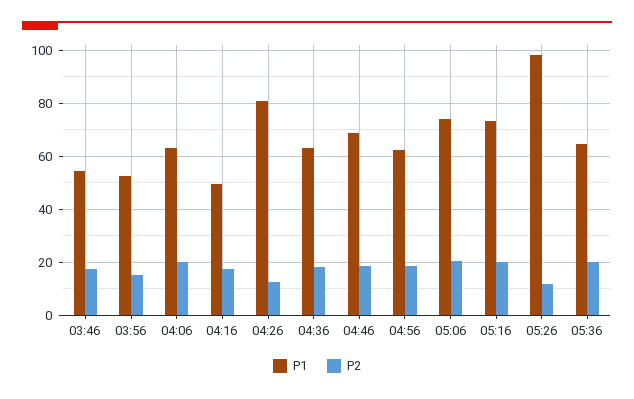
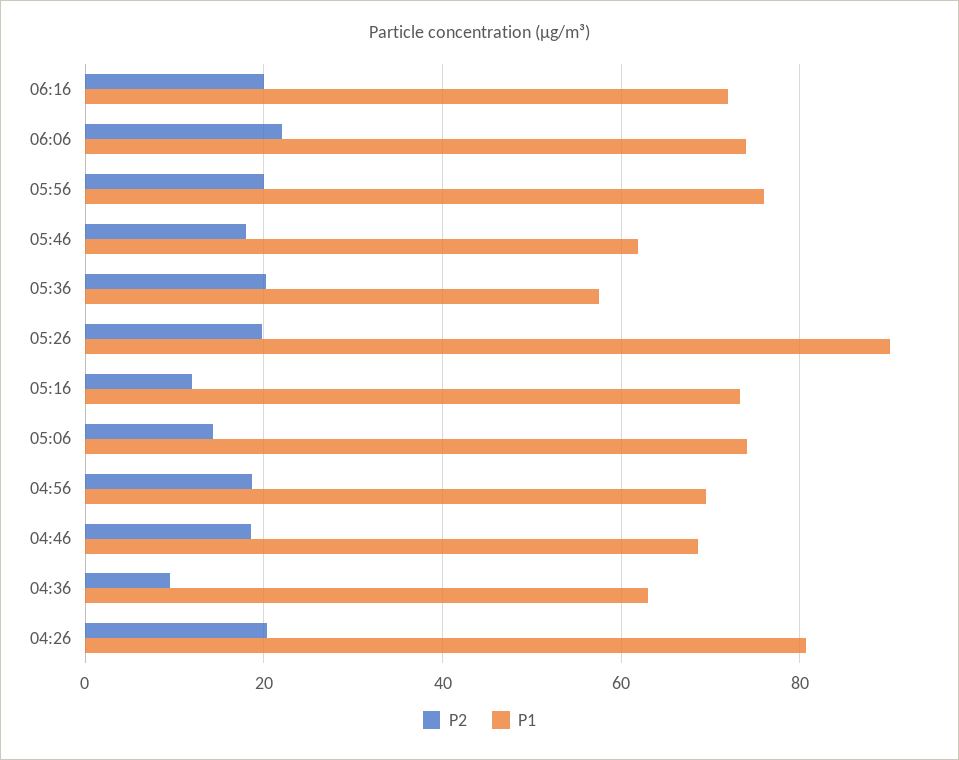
P1, 03:46: 55 -> none
P2, 03:46: 17.5 -> none
P1, 03:56: 52.5 -> none
P2, 03:56: 15 -> none
P1, 04:06: 62.5 -> none
P2, 04:06: 20 -> none
P1, 04:16: 50 -> none
P2, 04:16: 17.5 -> none
P2, 04:26: 12.5 -> 20
P2, 04:36: 17.5 -> 10
P1, 04:56: 62.5 -> 70
P2, 05:06: 20 -> 14
P2, 05:16: 20 -> 12
P1, 05:26: 97.5 -> 90
P2, 05:26: 12.5 -> 20
P1, 05:36: 65 -> 58
P2, 06:16: none -> 20
P1, 06:16: none -> 72
P2, 06:06: none -> 22
P1, 06:06: none -> 74
P2, 05:56: none -> 20
P1, 05:56: none -> 76
P2, 05:46: none -> 18
P1, 05:46: none -> 62

